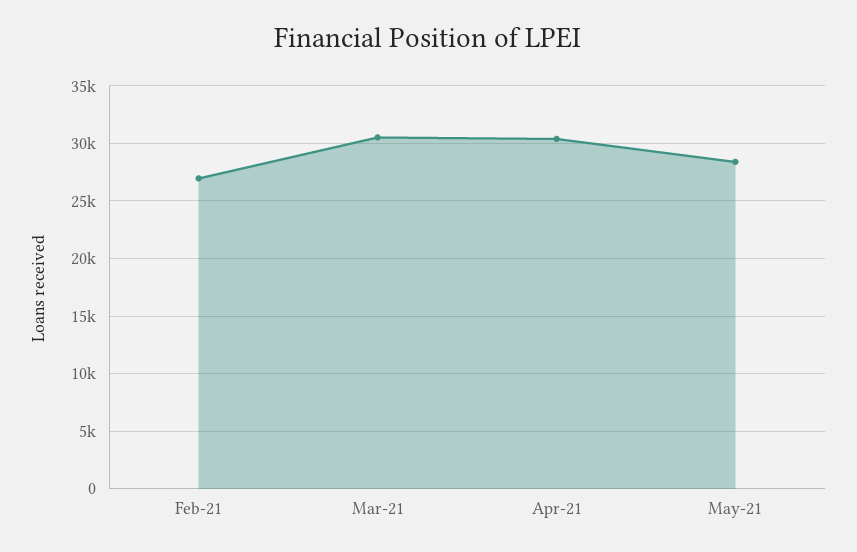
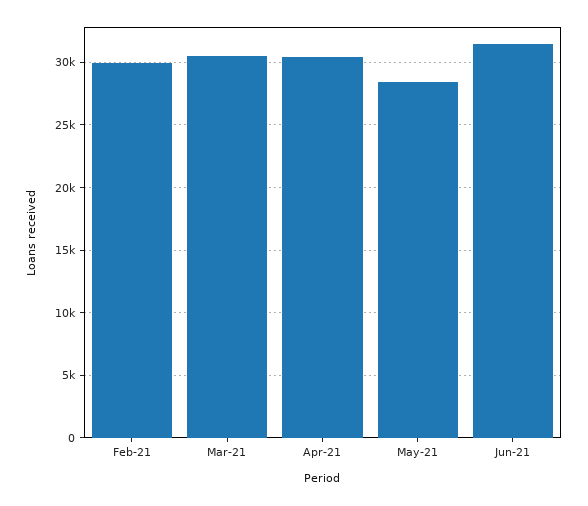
Feb-21: 27000 -> 30000
Jun-21: none -> 31500

